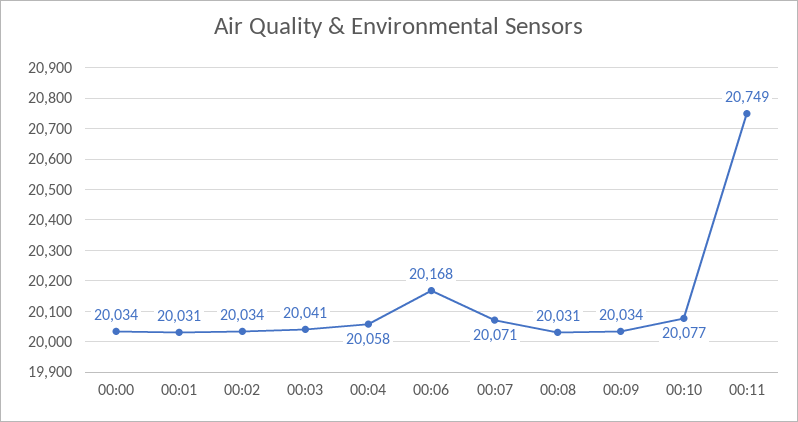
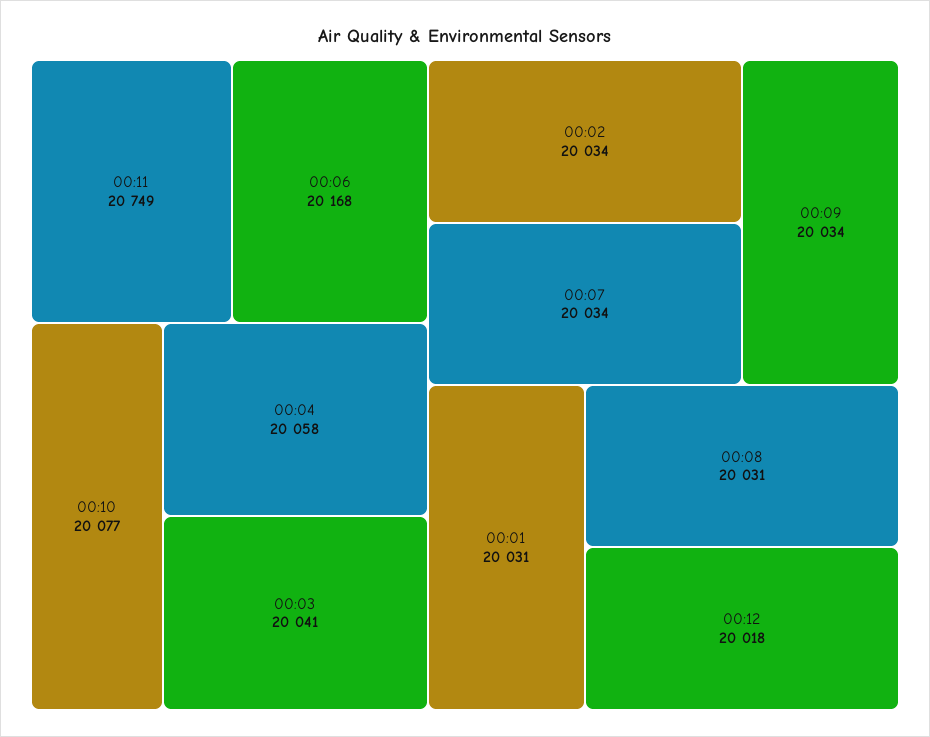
00:00: 20034 -> none
00:07: 20071 -> 20034
00:12: none -> 20018

